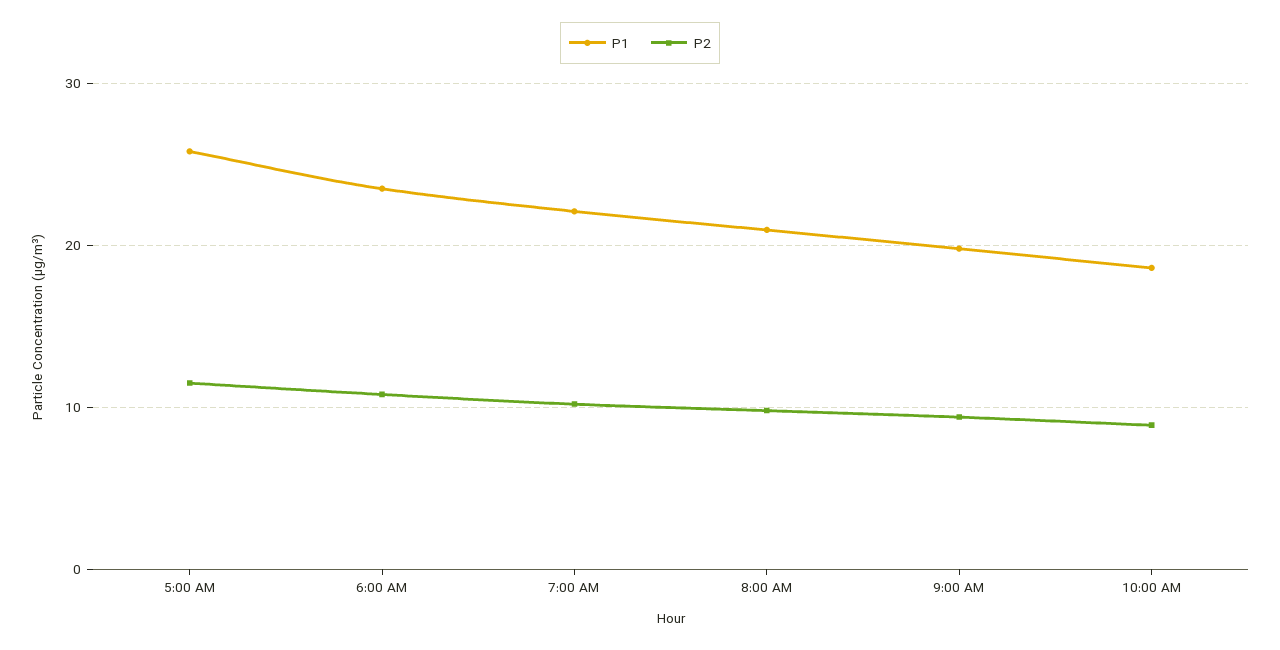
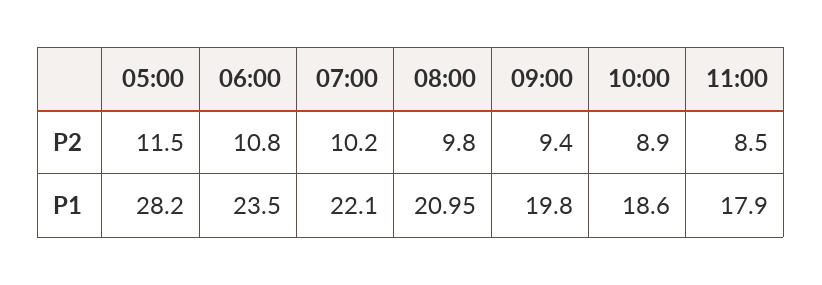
P1, 5:00 AM: 26 -> 28.2
P2, 11:00: none -> 8.5
P1, 11:00: none -> 17.9

